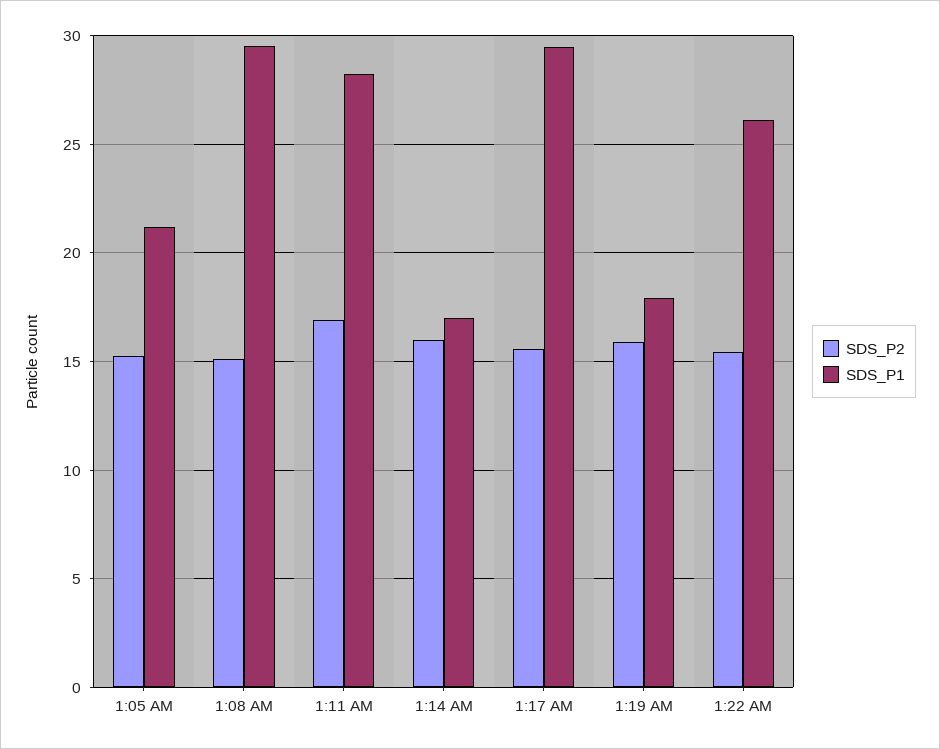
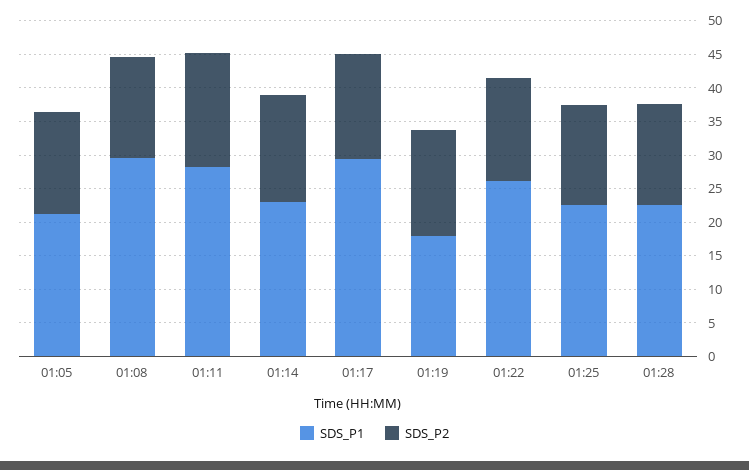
SDS_P1, 1:14 AM: 17 -> 22.5
SDS_P1, 01:25: none -> 22.5
SDS_P2, 01:25: none -> 15
SDS_P1, 01:28: none -> 22.5
SDS_P2, 01:28: none -> 15

